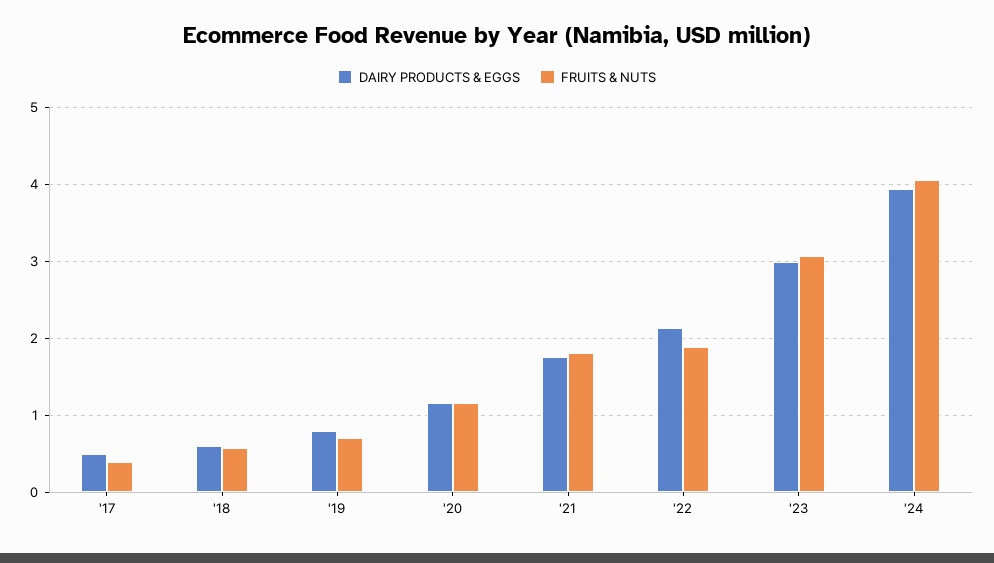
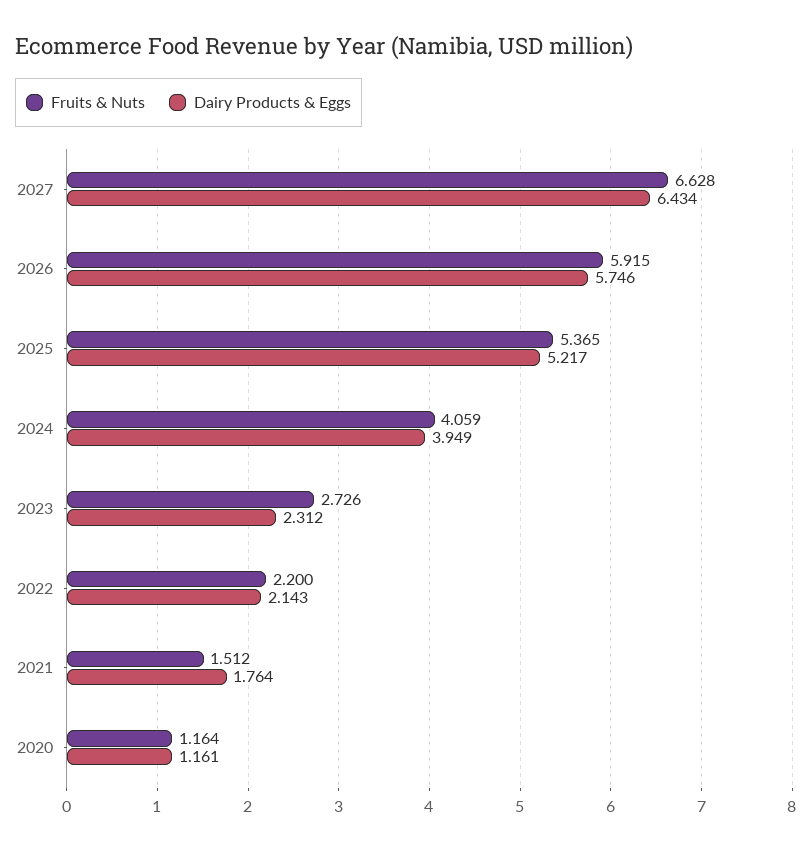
DAIRY PRODUCTS & EGGS, '17: 0.5 -> none
FRUITS & NUTS, '17: 0.4 -> none
DAIRY PRODUCTS & EGGS, '18: 0.6 -> none
FRUITS & NUTS, '18: 0.6 -> none
DAIRY PRODUCTS & EGGS, '19: 0.8 -> none
FRUITS & NUTS, '19: 0.7 -> none
FRUITS & NUTS, '21: 1.8 -> 1.512
FRUITS & NUTS, '22: 1.9 -> 2.2
DAIRY PRODUCTS & EGGS, '23: 3 -> 2.312
FRUITS & NUTS, '23: 3.1 -> 2.726
FRUITS & NUTS, 2027: none -> 6.628
DAIRY PRODUCTS & EGGS, 2027: none -> 6.434
FRUITS & NUTS, 2026: none -> 5.915
DAIRY PRODUCTS & EGGS, 2026: none -> 5.746
FRUITS & NUTS, 2025: none -> 5.365
DAIRY PRODUCTS & EGGS, 2025: none -> 5.217

